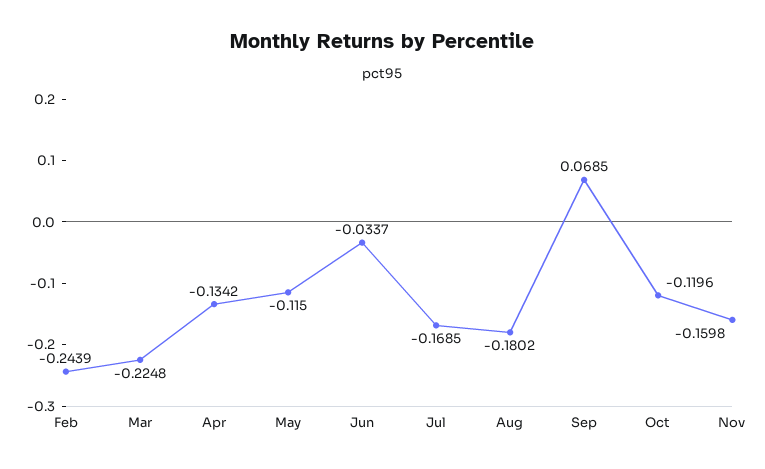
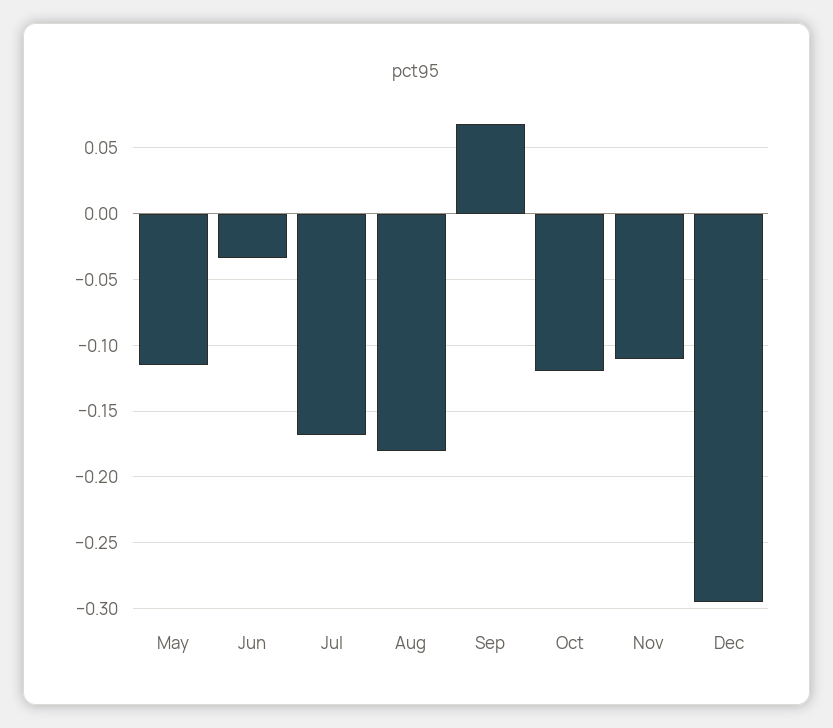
Feb: -0.2439 -> none
Mar: -0.2248 -> none
Apr: -0.1342 -> none
Nov: -0.1598 -> -0.11
Dec: none -> -0.295

